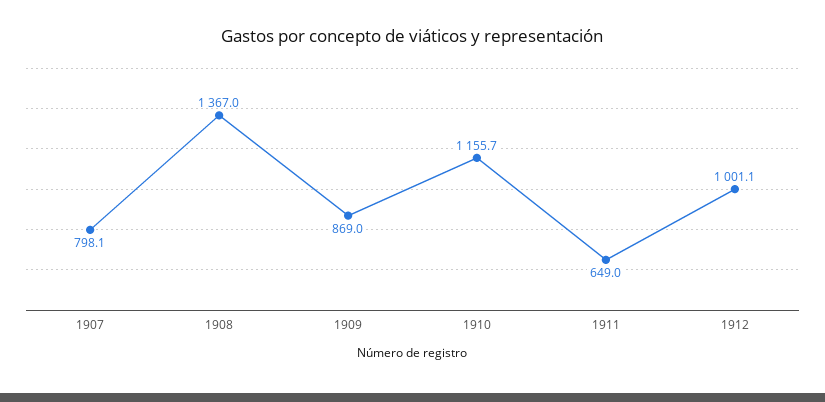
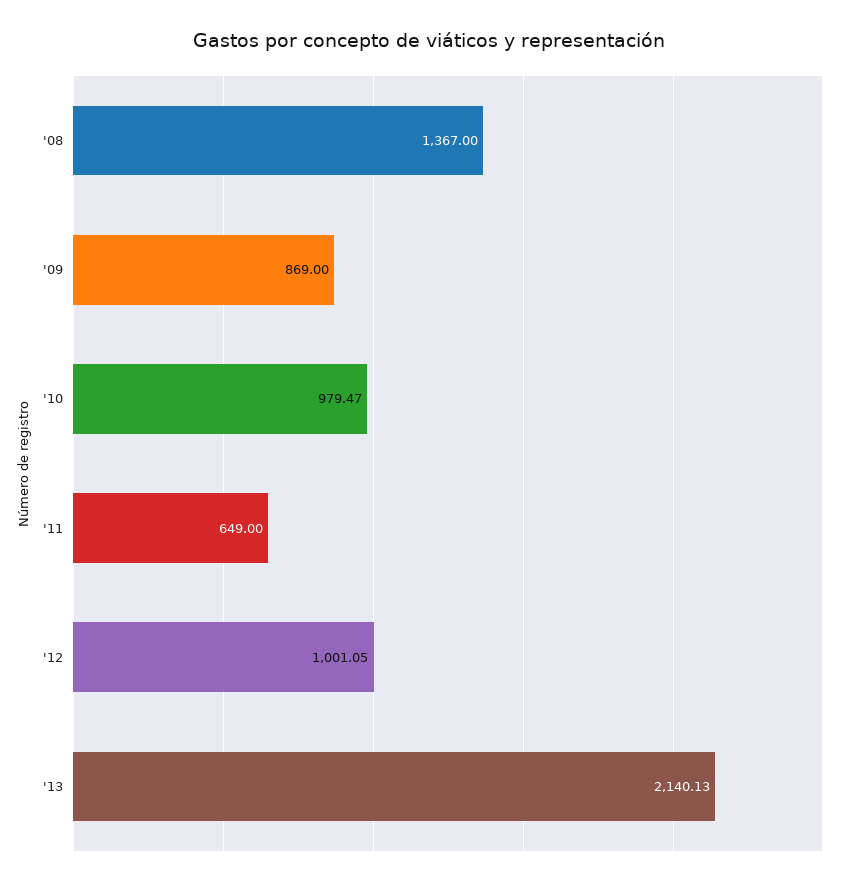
1907: 798.1 -> none
1910: 1155.7 -> 979.47
'13: none -> 2140.13

